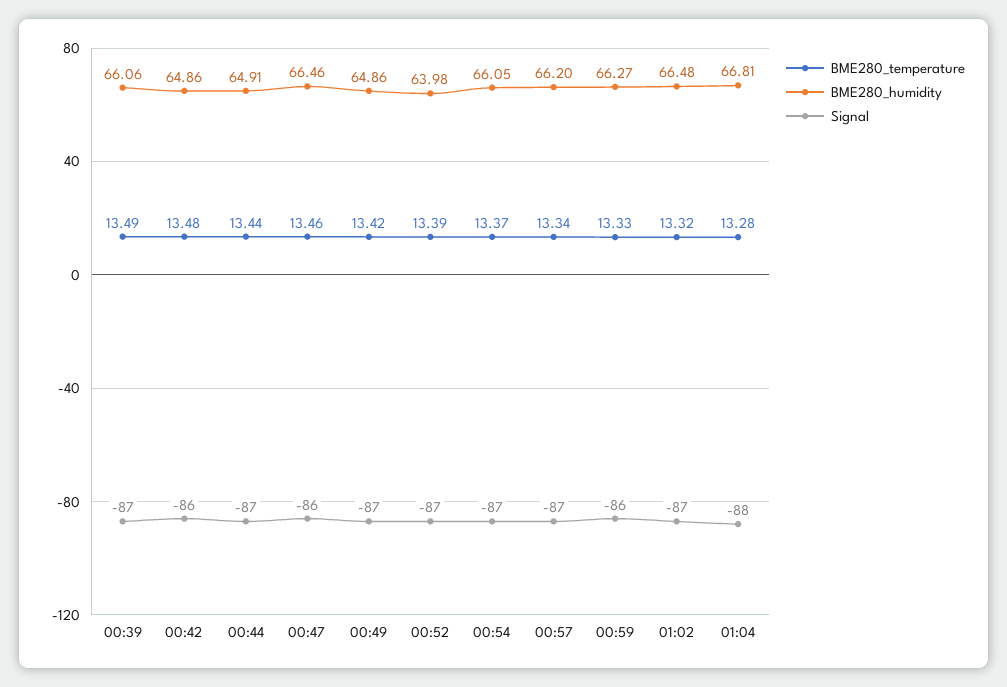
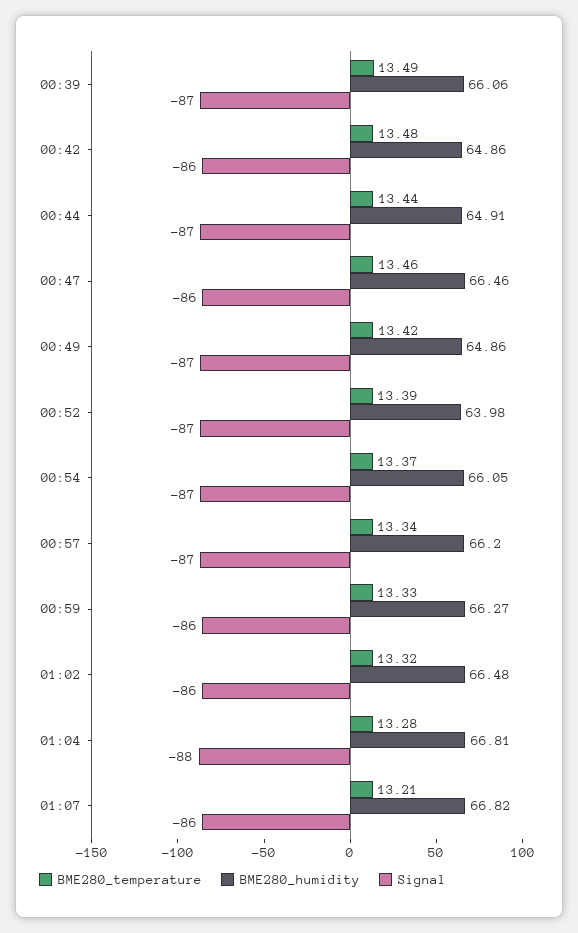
Signal, 01:02: -87 -> -86
BME280_temperature, 01:07: none -> 13.21
BME280_humidity, 01:07: none -> 66.82
Signal, 01:07: none -> -86

